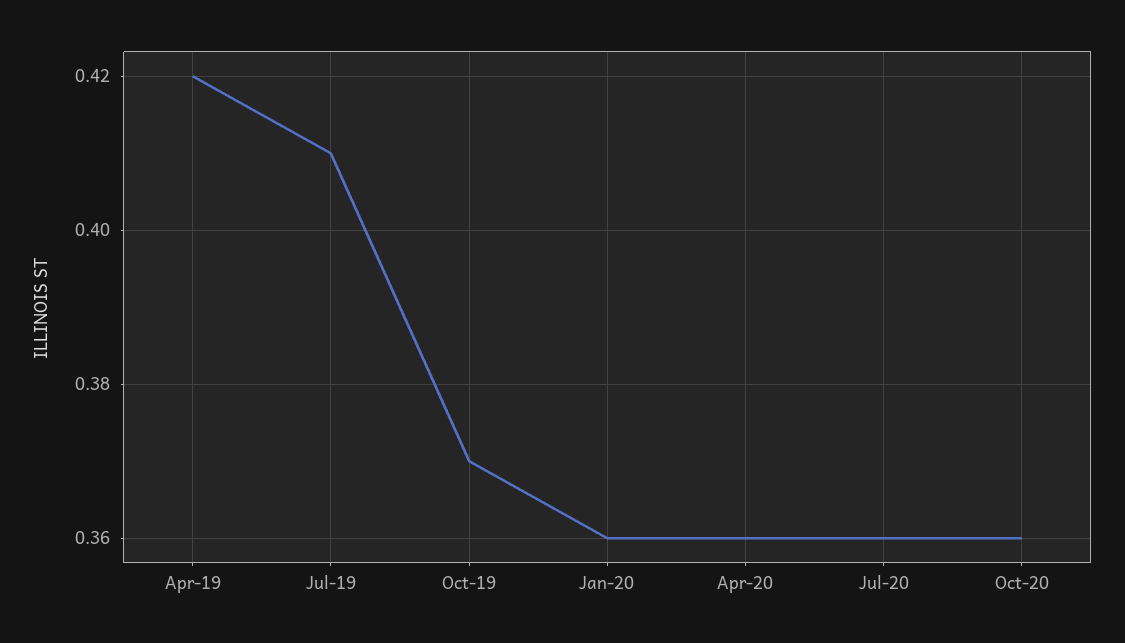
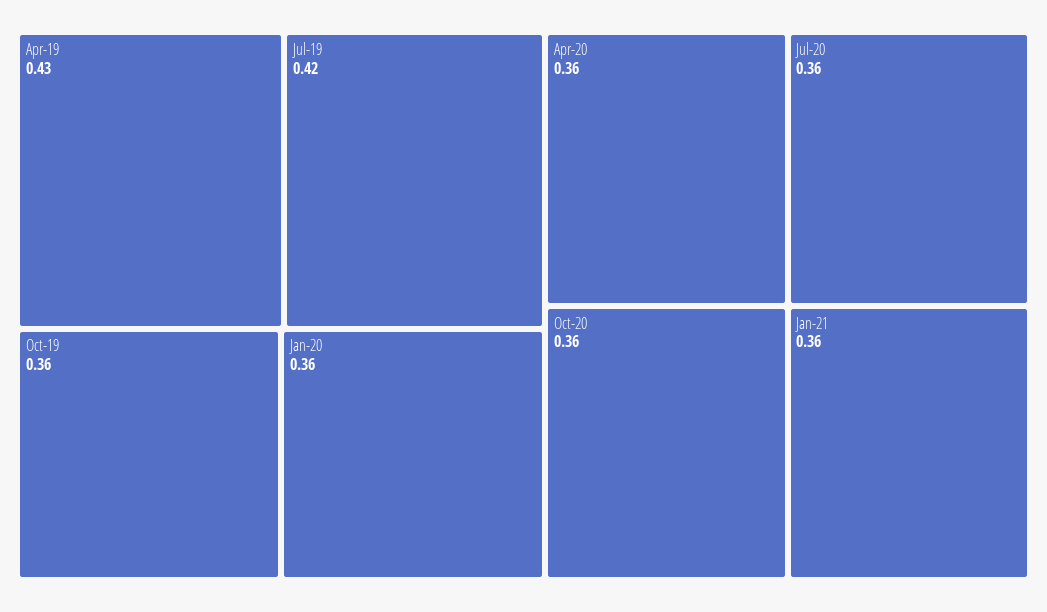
Apr-19: 0.42 -> 0.43
Jul-19: 0.41 -> 0.42
Oct-19: 0.37 -> 0.36
Jan-21: none -> 0.36

